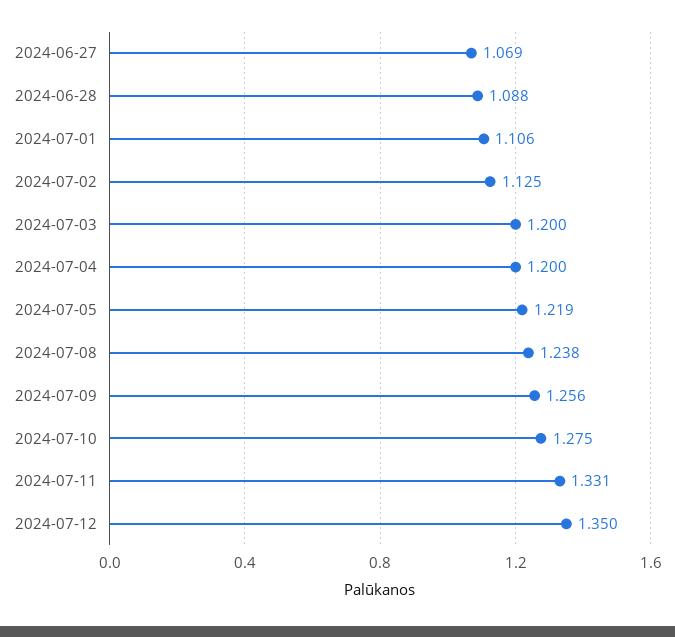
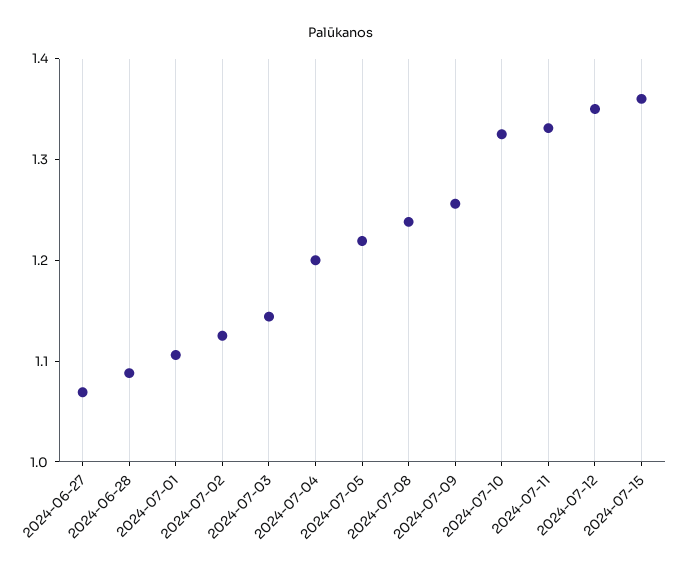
2024-07-03: 1.2 -> 1.14
2024-07-10: 1.275 -> 1.32
2024-07-15: none -> 1.36

